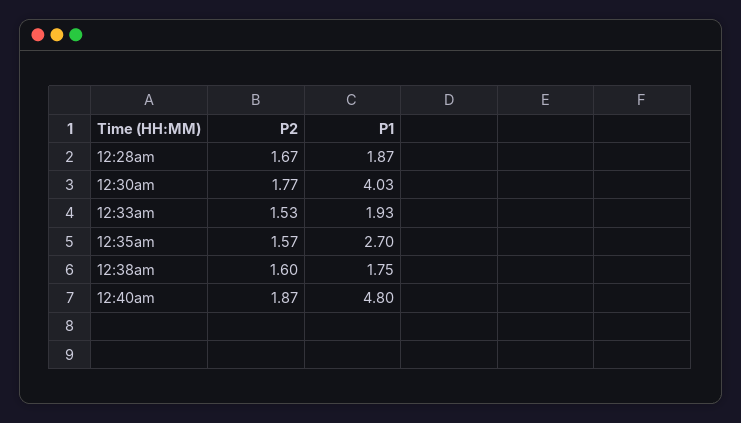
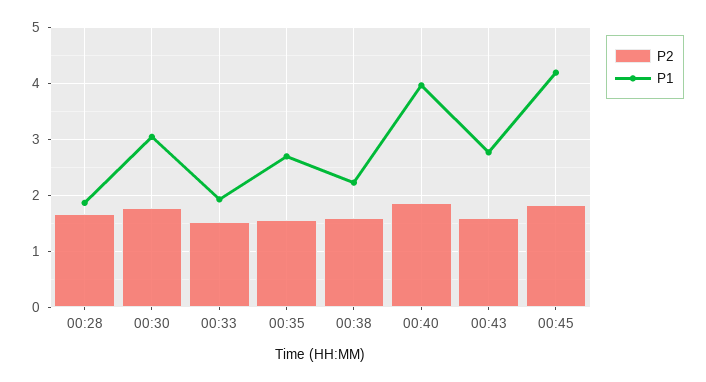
P1, 12:30am: 4.03 -> 3
P1, 12:38am: 1.75 -> 2.2
P1, 12:40am: 4.8 -> 4
P2, 00:43: none -> 1.6
P1, 00:43: none -> 2.8
P2, 00:45: none -> 1.8
P1, 00:45: none -> 4.2

